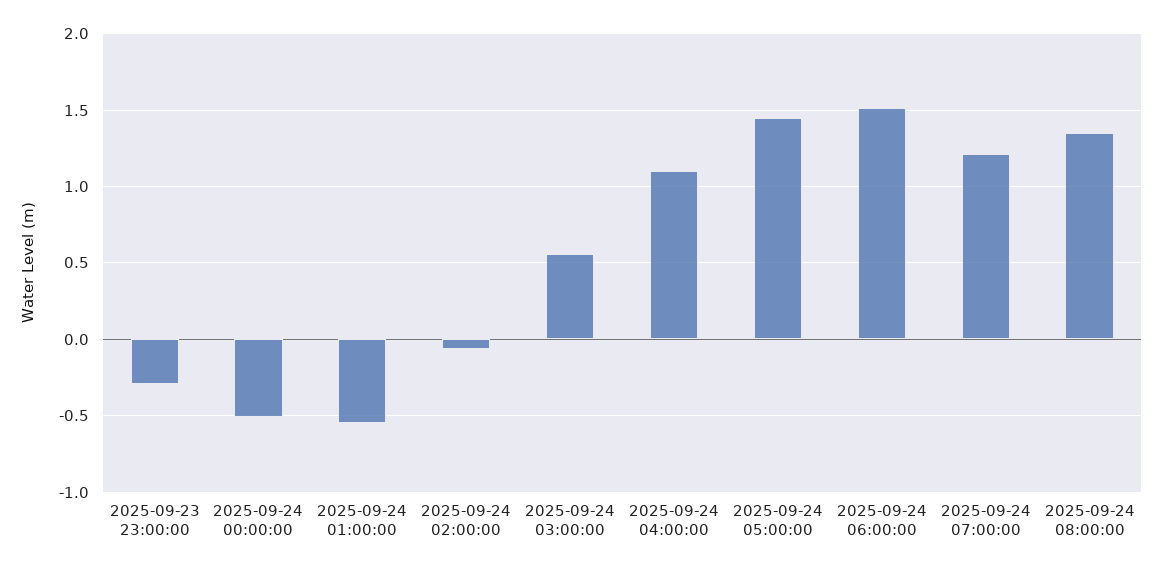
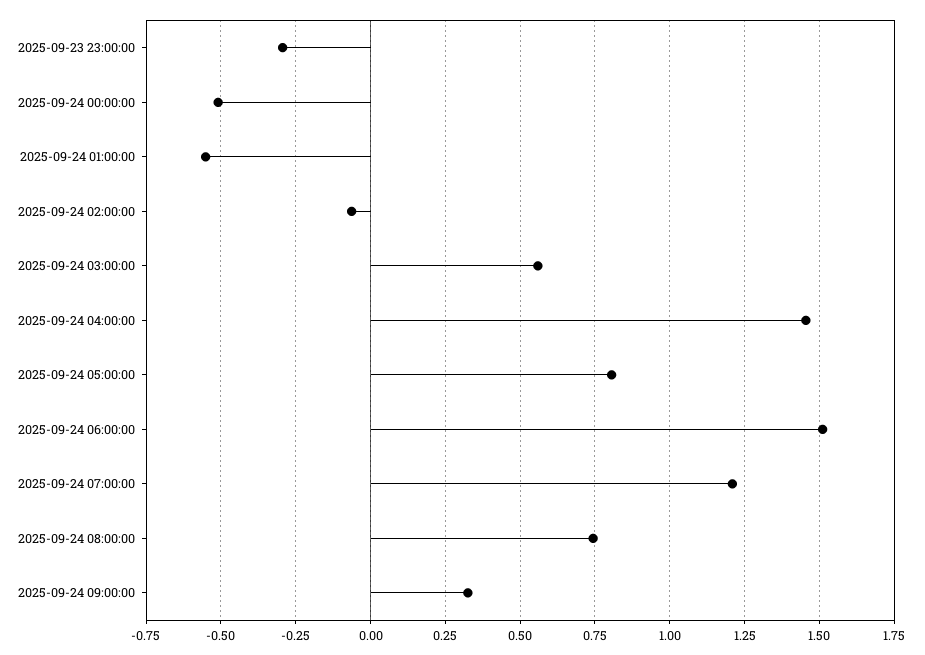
2025-09-24 04:00:00: 1.1 -> 1.45
2025-09-24 05:00:00: 1.45 -> 0.8
2025-09-24 08:00:00: 1.35 -> 0.75
2025-09-24 09:00:00: none -> 0.325

